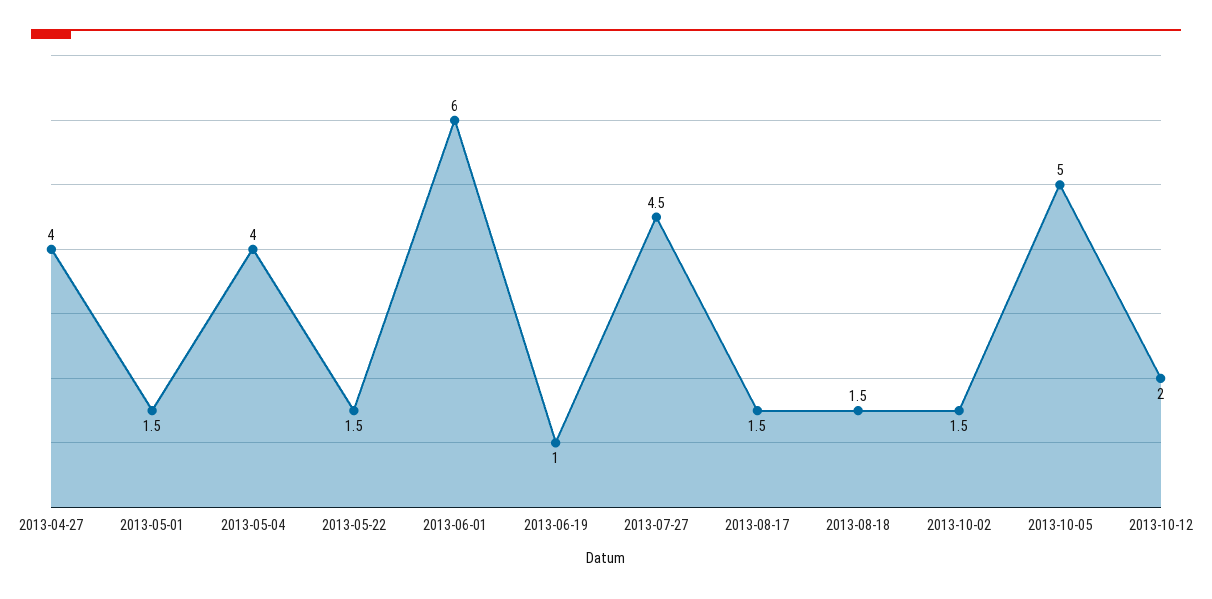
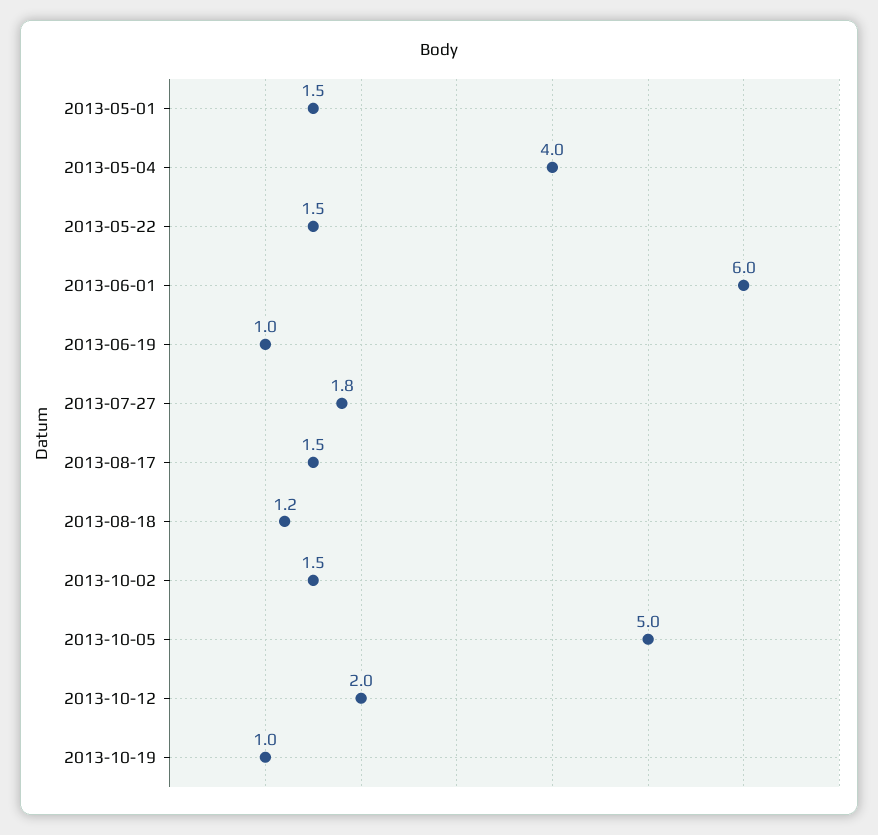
2013-04-27: 4 -> none
2013-07-27: 4.5 -> 1.8
2013-08-18: 1.5 -> 1.2
2013-10-19: none -> 1

